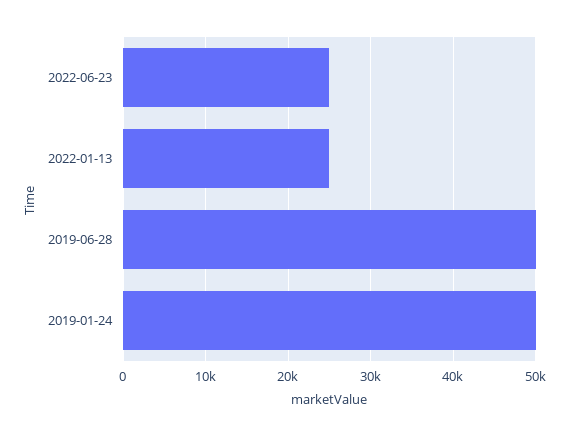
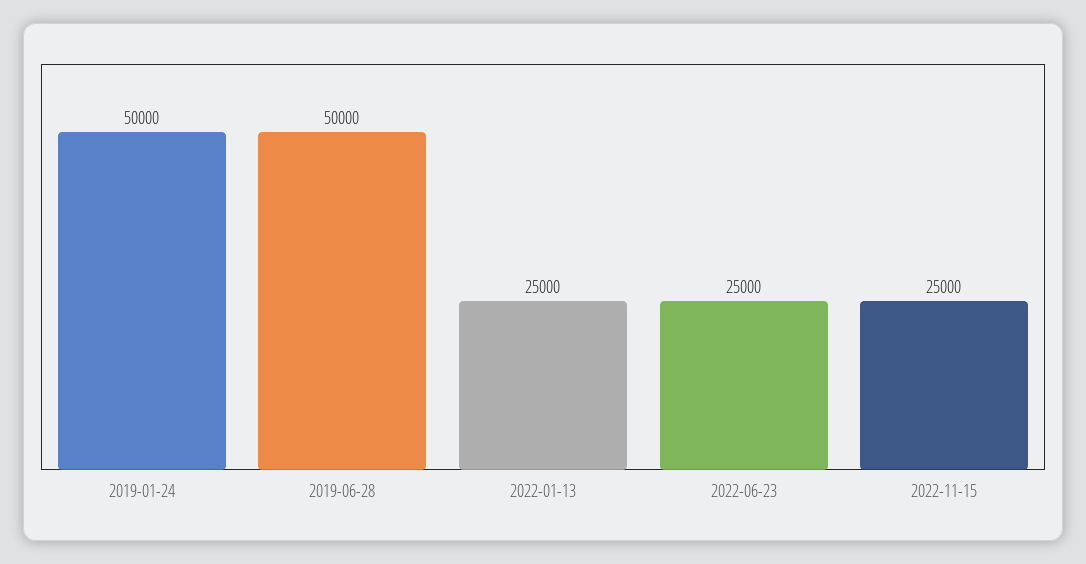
2022-11-15: none -> 25000

